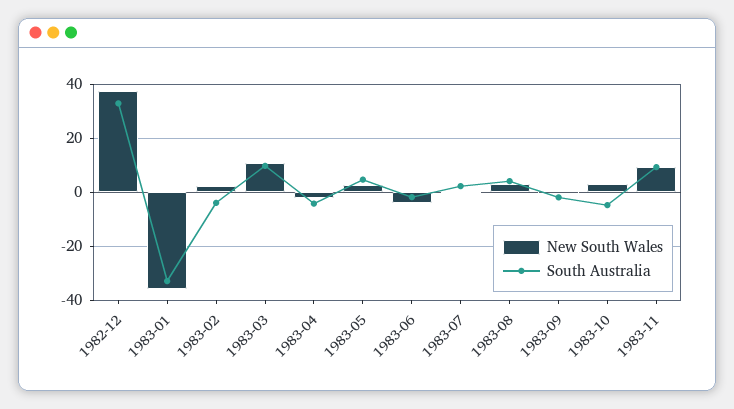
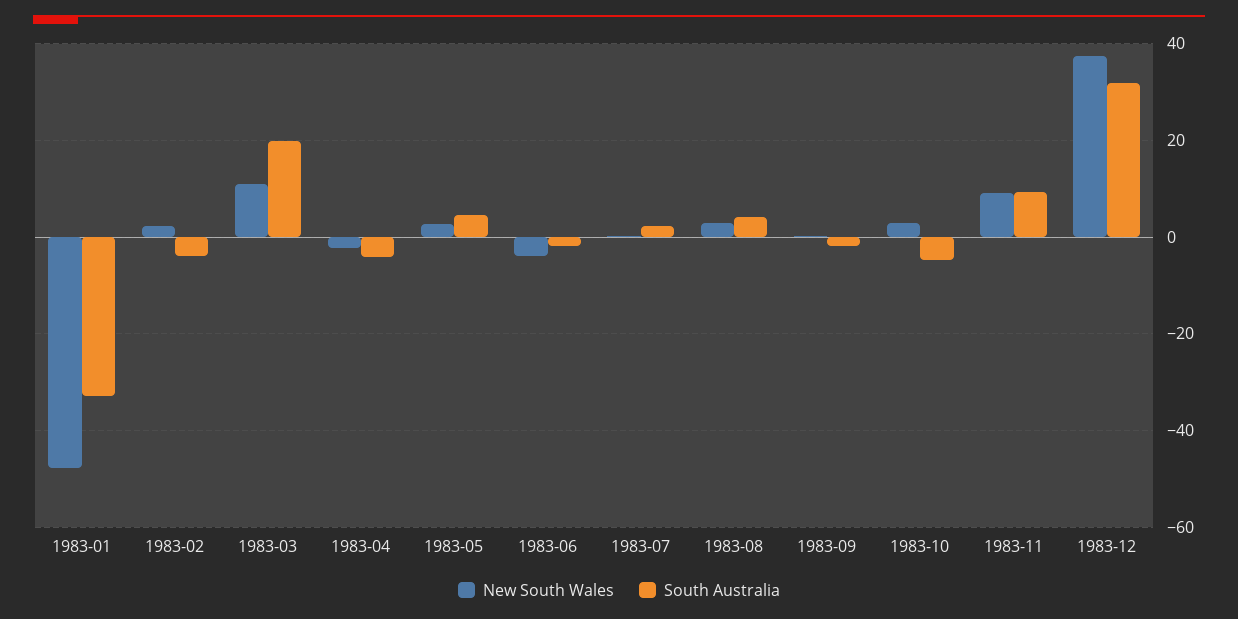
New South Wales, 1982-12: 37.5 -> none
South Australia, 1982-12: 32.5 -> none
New South Wales, 1983-01: -35 -> -48
South Australia, 1983-03: 10 -> 20
New South Wales, 1983-12: none -> 38
South Australia, 1983-12: none -> 32

